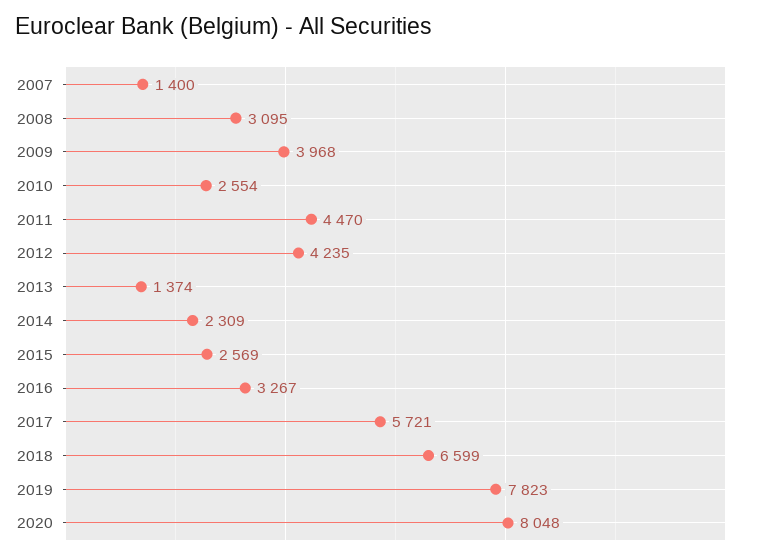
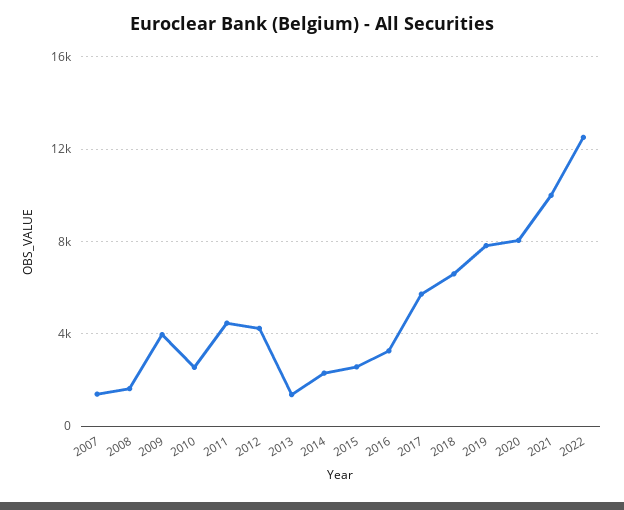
2008: 3095 -> 1500
2021: none -> 10000
2022: none -> 12500

